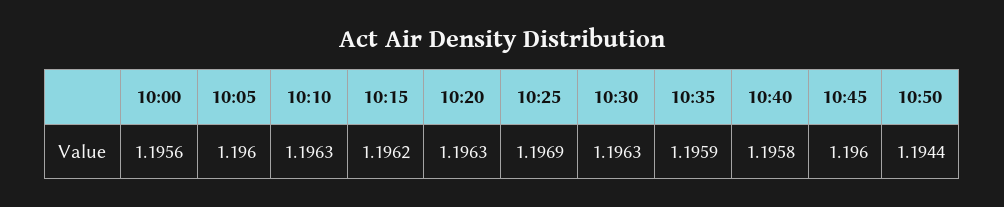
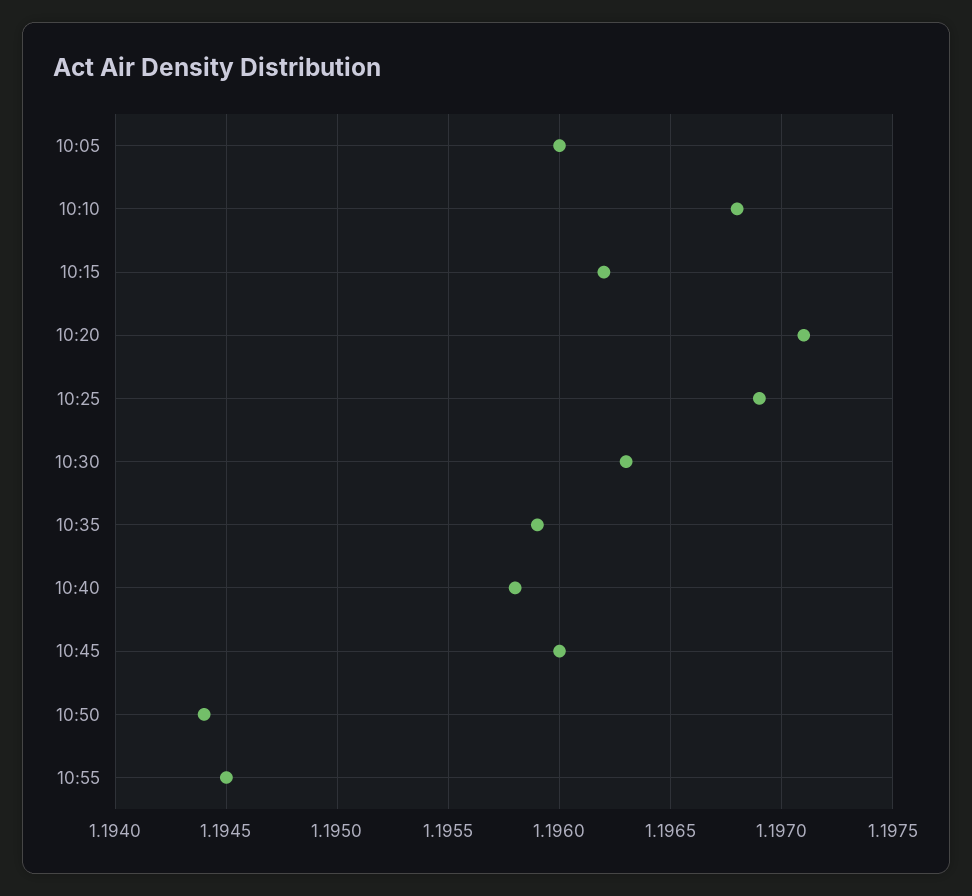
10:00: 1.1956 -> none
10:10: 1.1963 -> 1.1968
10:20: 1.1963 -> 1.1971
10:55: none -> 1.1945

